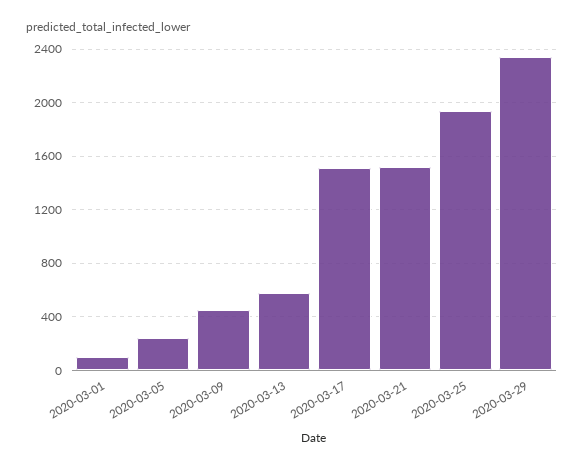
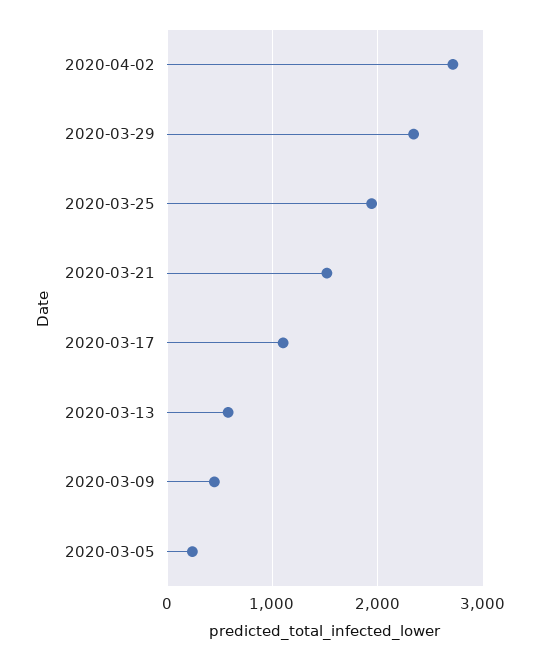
2020-03-01: 100 -> none
2020-03-17: 1500 -> 1100
2020-04-02: none -> 2700

